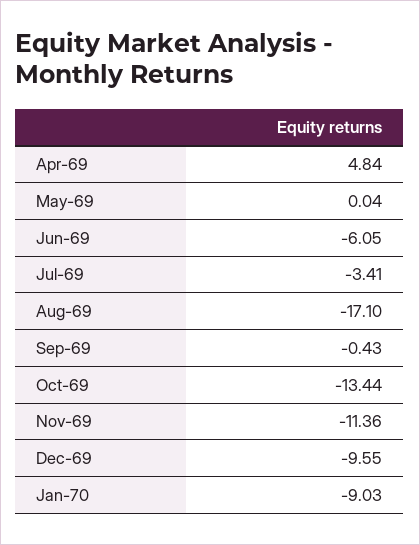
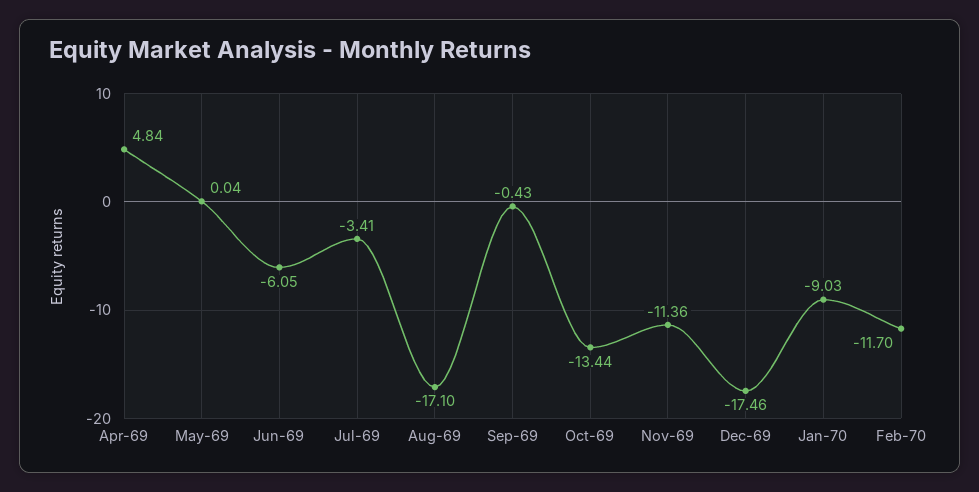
Dec-69: -9.55 -> -17.46
Feb-70: none -> -11.7

